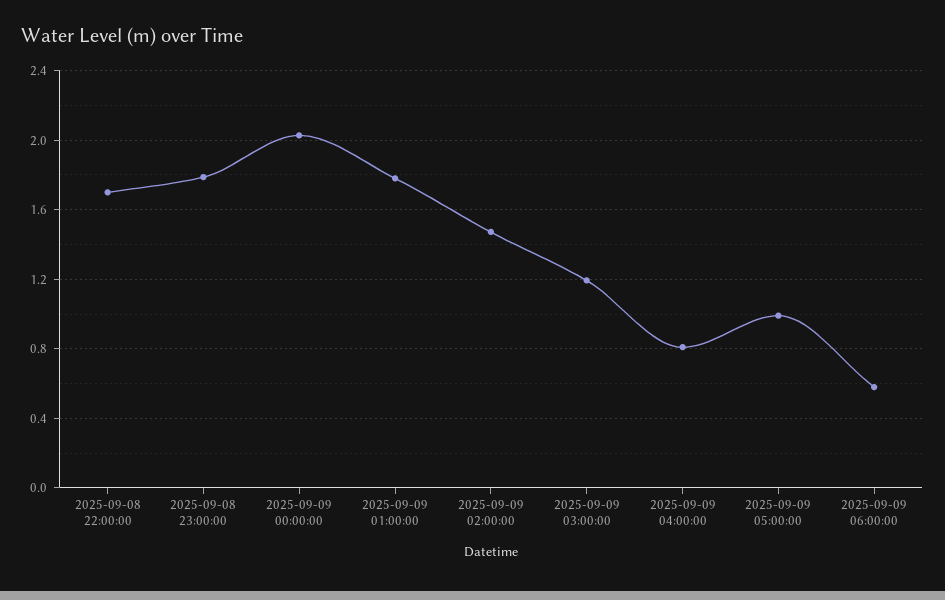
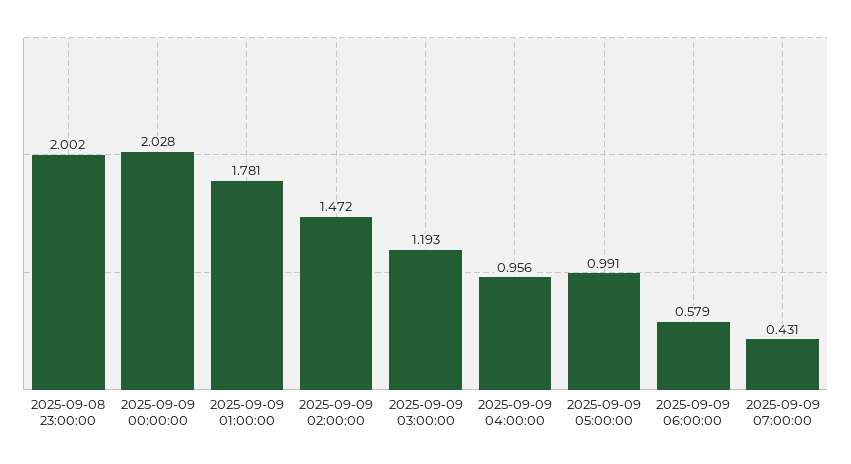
2025-09-08 22:00:00: 1.7 -> none
2025-09-08 23:00:00: 1.8 -> 2.002
2025-09-09 04:00:00: 0.8 -> 0.956
2025-09-09 07:00:00: none -> 0.431

